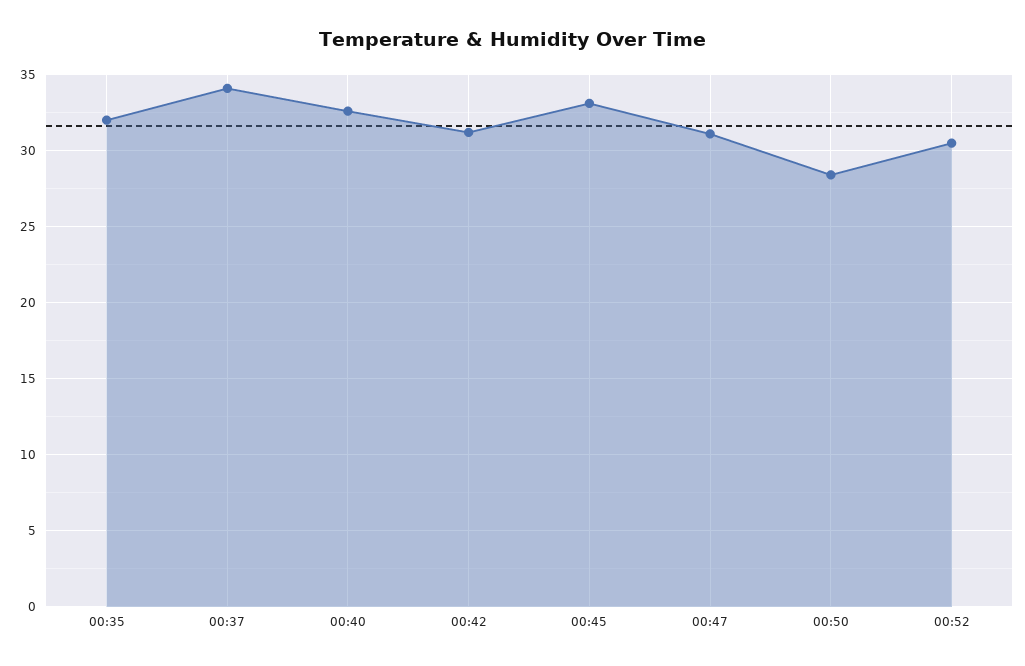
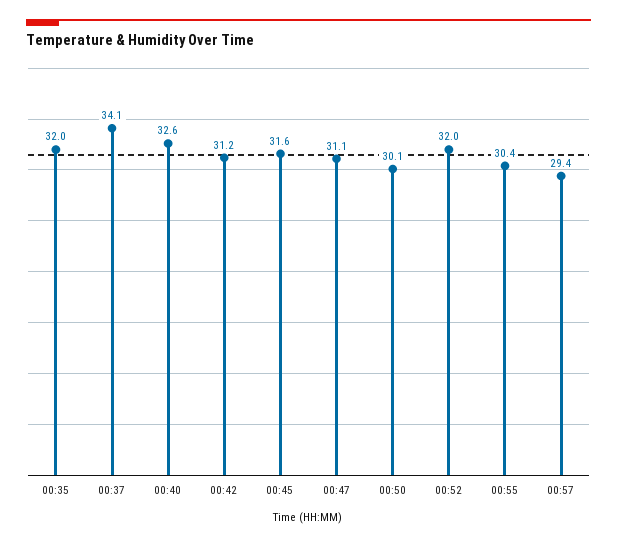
00:45: 33 -> 31.6
00:50: 28.5 -> 30.1
00:52: 30.5 -> 32
00:55: none -> 30.4
00:57: none -> 29.4

